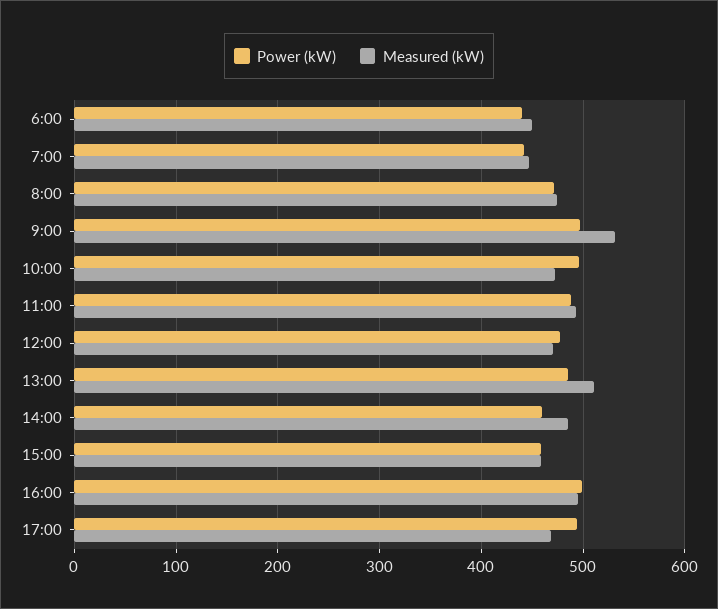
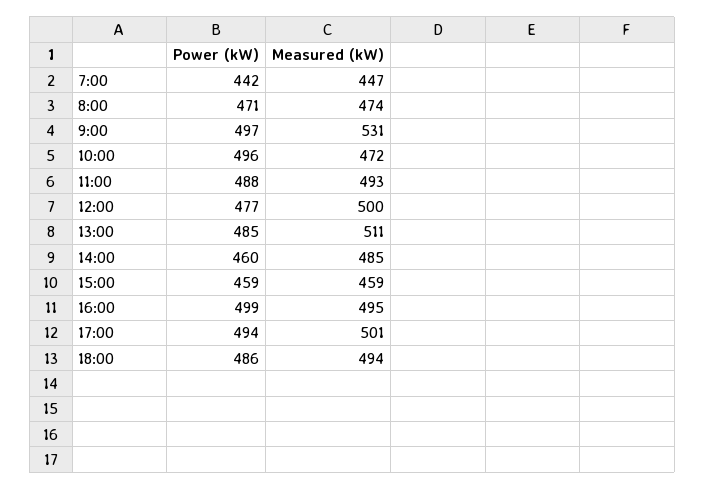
Power (kW), 6:00: 440 -> none
Measured (kW), 6:00: 450 -> none
Measured (kW), 12:00: 470 -> 500
Measured (kW), 17:00: 470 -> 501
Power (kW), 18:00: none -> 486
Measured (kW), 18:00: none -> 494

